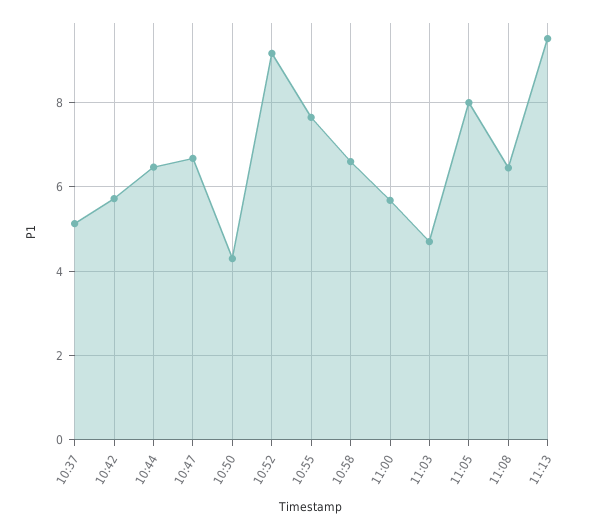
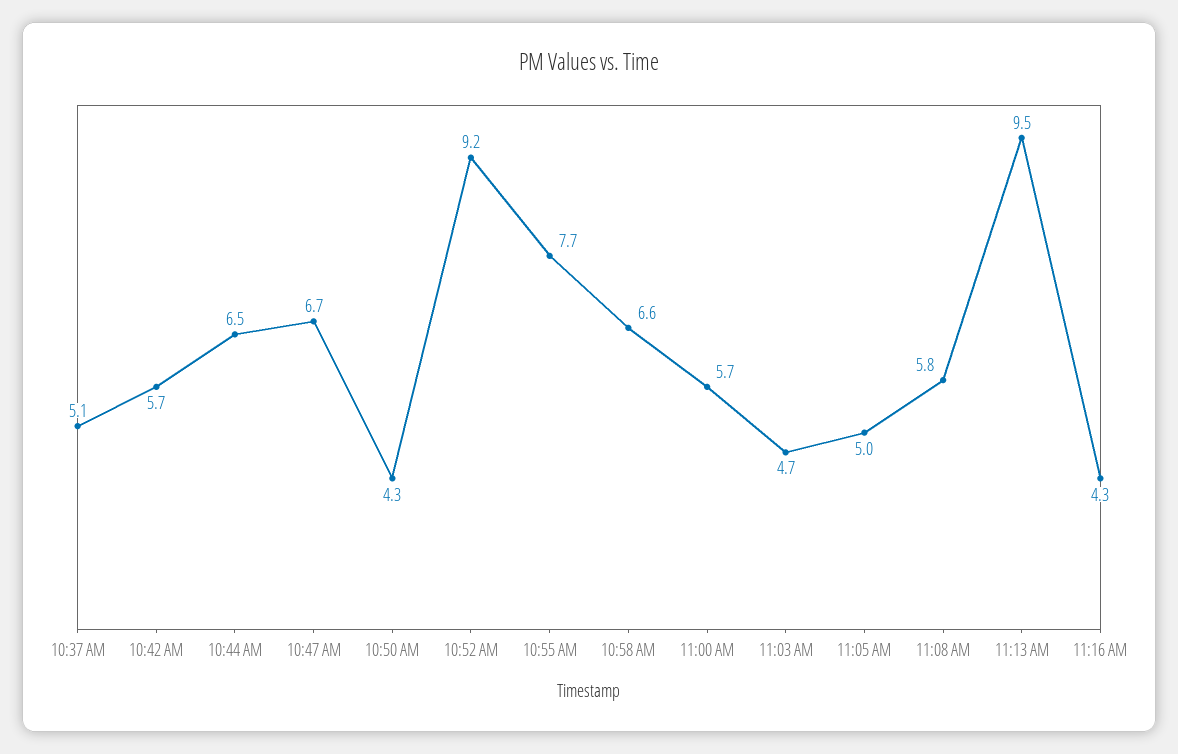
11:05: 8 -> 5
11:08: 6.4 -> 5.8
11:16 AM: none -> 4.3

